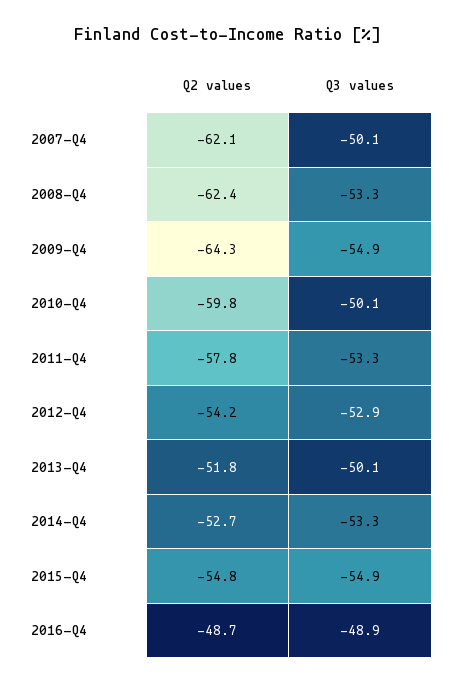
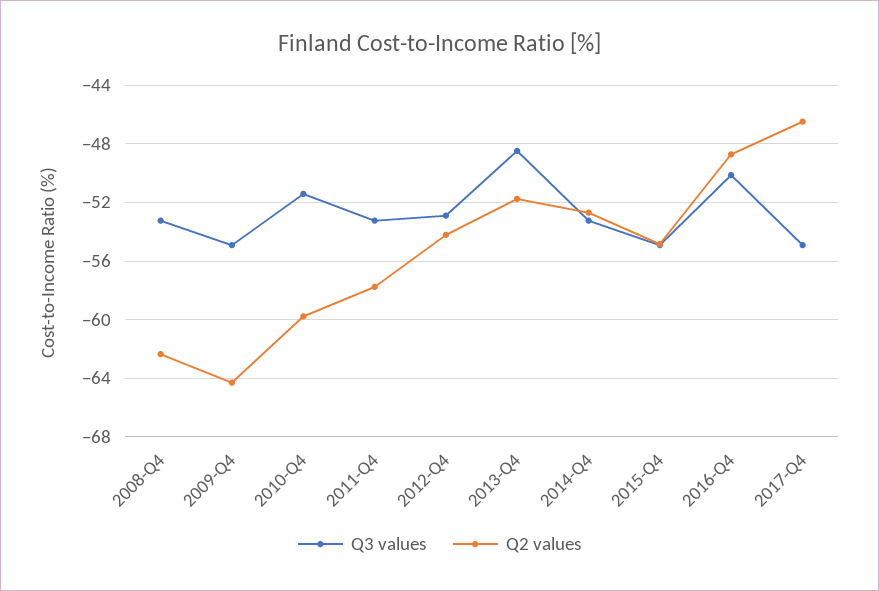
Q2 values, 2007-Q4: -62.1 -> none
Q3 values, 2007-Q4: -50.1 -> none
Q3 values, 2010-Q4: -50.1 -> -51.5
Q3 values, 2013-Q4: -50.1 -> -48.5
Q3 values, 2016-Q4: -48.9 -> -50
Q3 values, 2017-Q4: none -> -55
Q2 values, 2017-Q4: none -> -46.5

